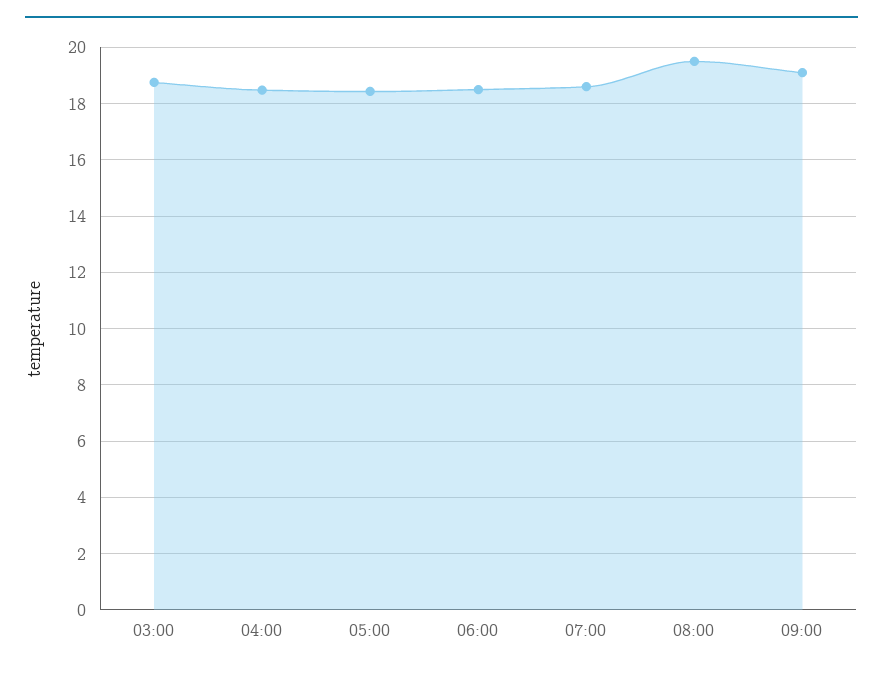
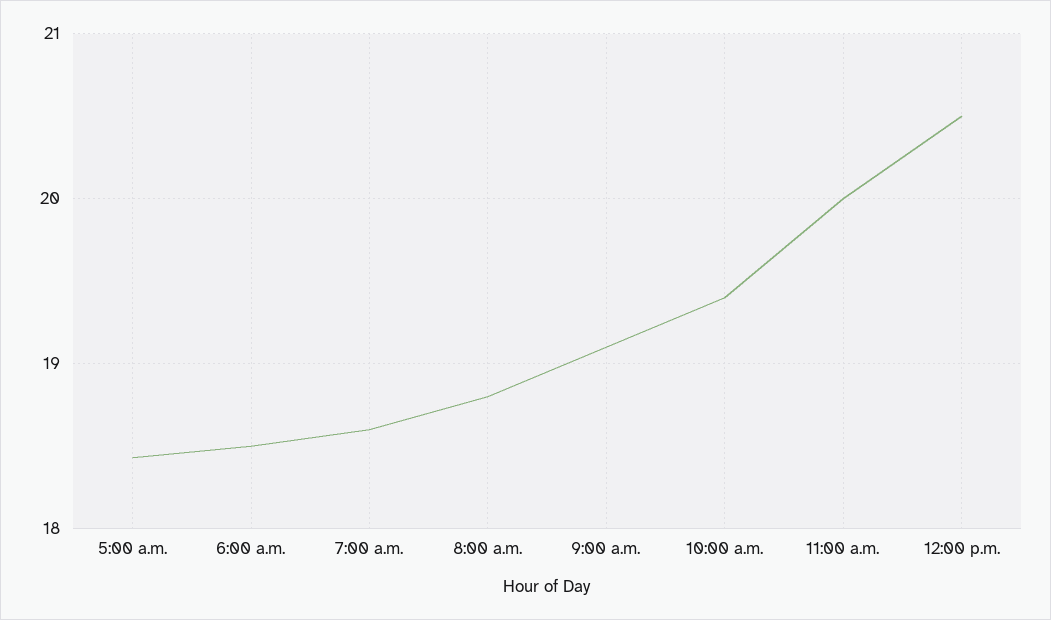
03:00: 18.75 -> none
04:00: 18.5 -> none
08:00: 19.5 -> 18.8
10:00 a.m.: none -> 19.4
11:00 a.m.: none -> 20
12:00 p.m.: none -> 20.5

